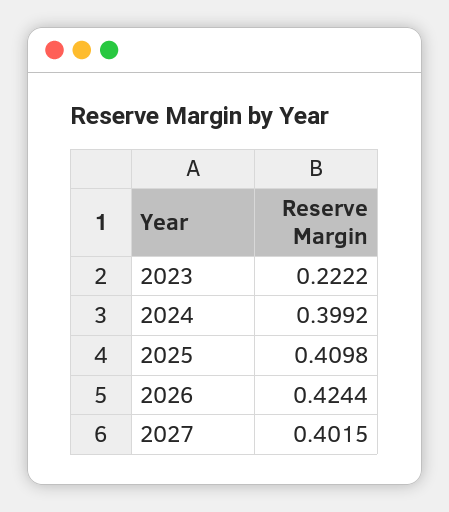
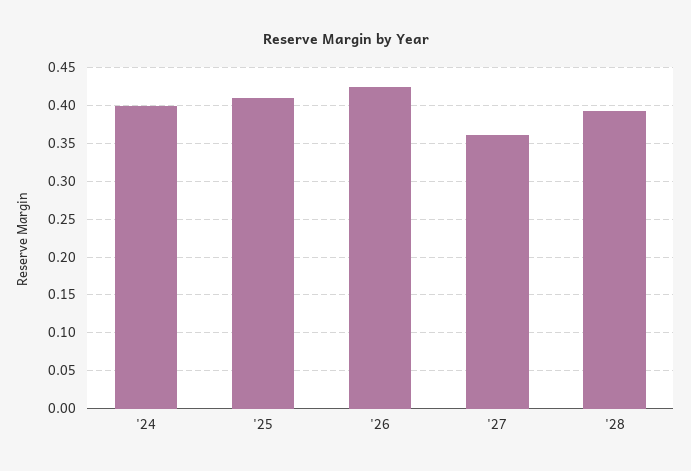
2023: 0.2222 -> none
2027: 0.4015 -> 0.36
'28: none -> 0.39

